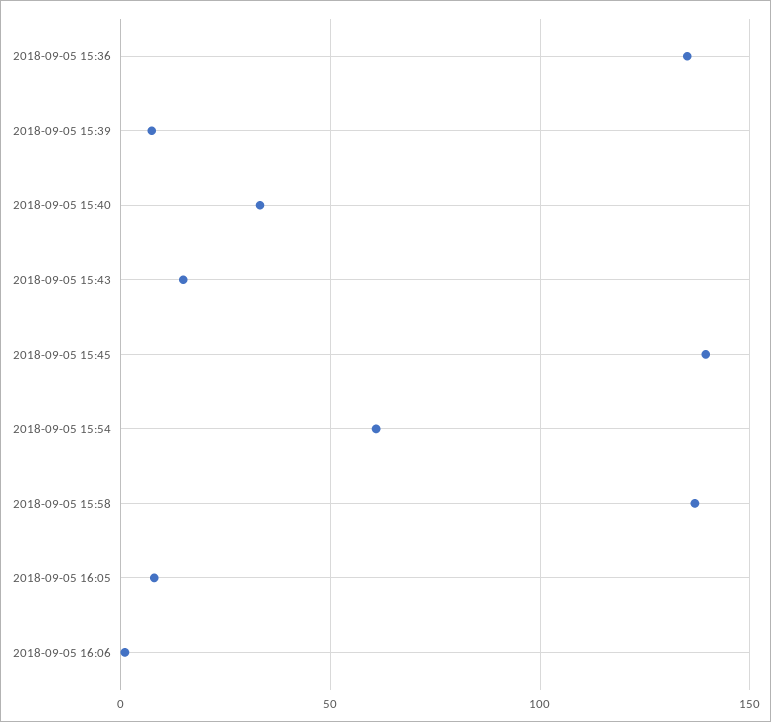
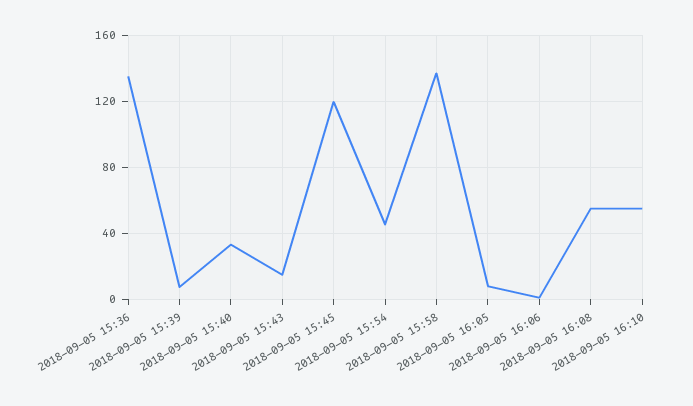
2018-09-05 15:45: 140 -> 120
2018-09-05 15:54: 60 -> 45
2018-09-05 16:08: none -> 55
2018-09-05 16:10: none -> 55

